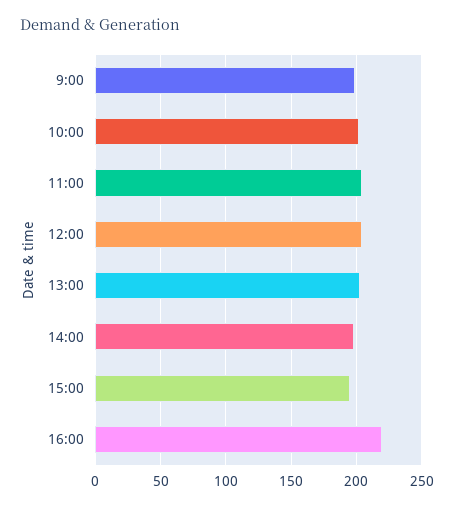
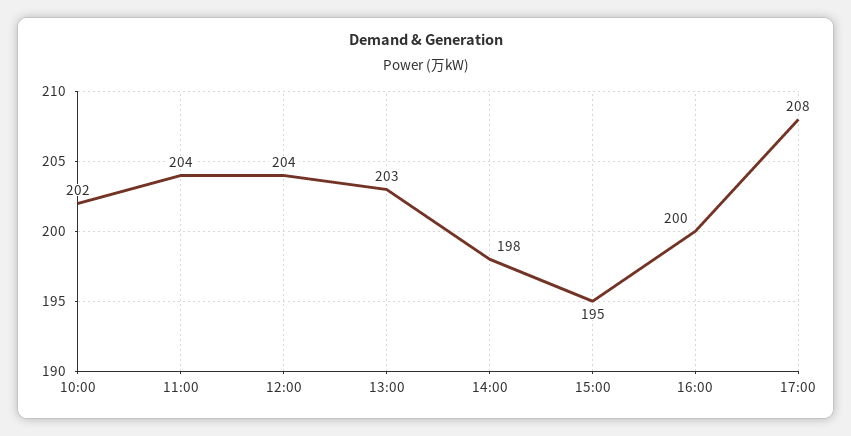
9:00: 200 -> none
16:00: 220 -> 200
17:00: none -> 208

